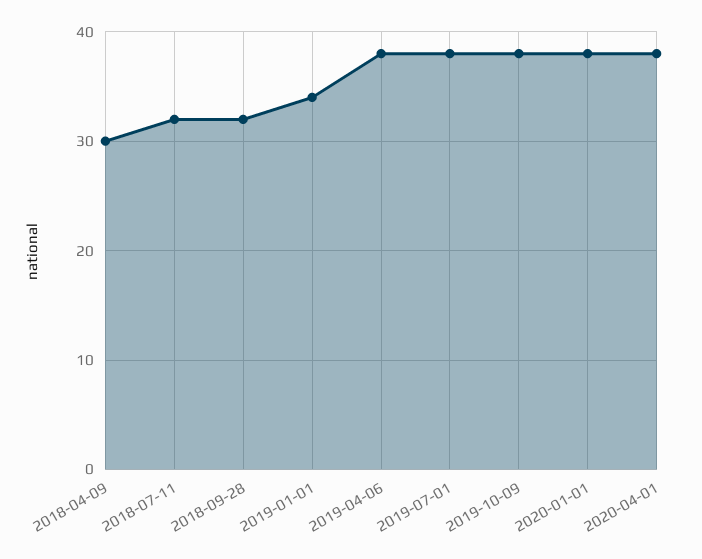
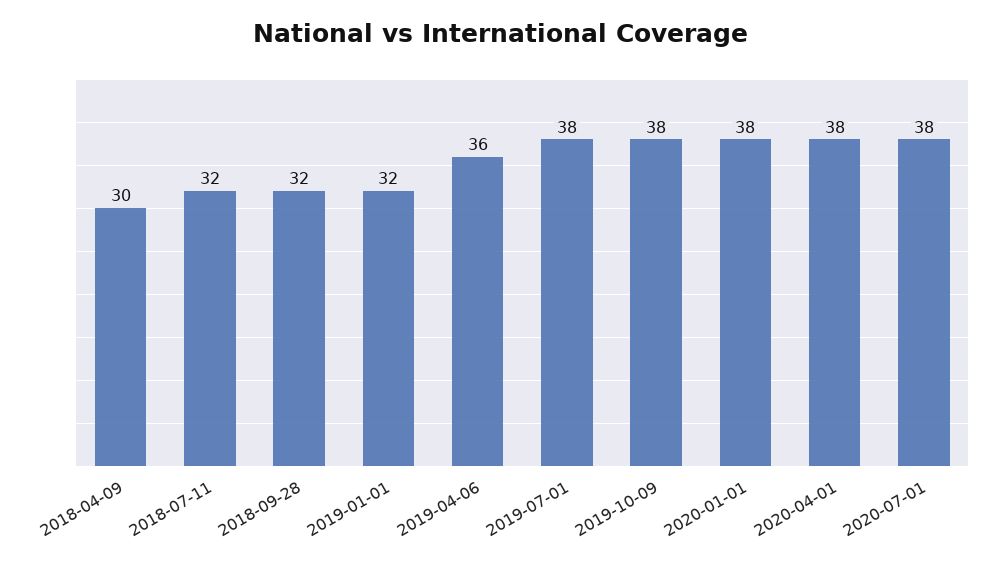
2019-01-01: 34 -> 32
2019-04-06: 38 -> 36
2020-07-01: none -> 38

